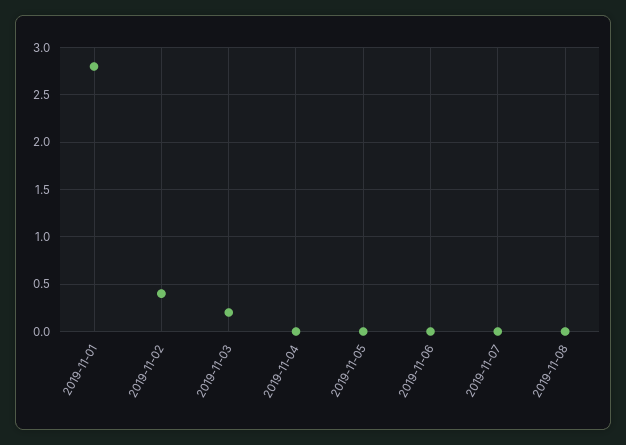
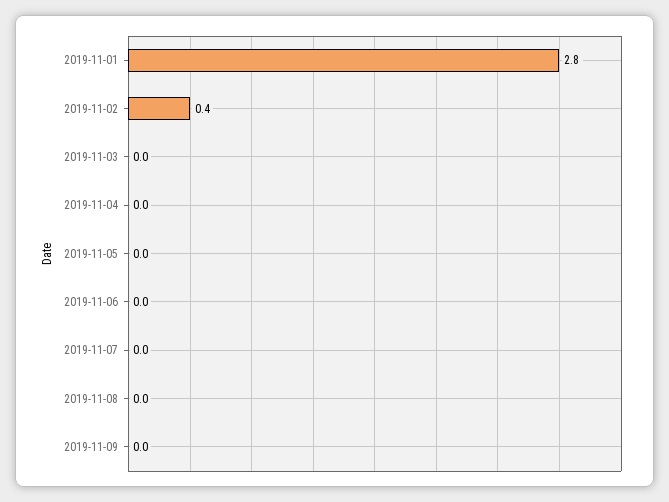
2019-11-03: 0.2 -> 0
2019-11-09: none -> 0

